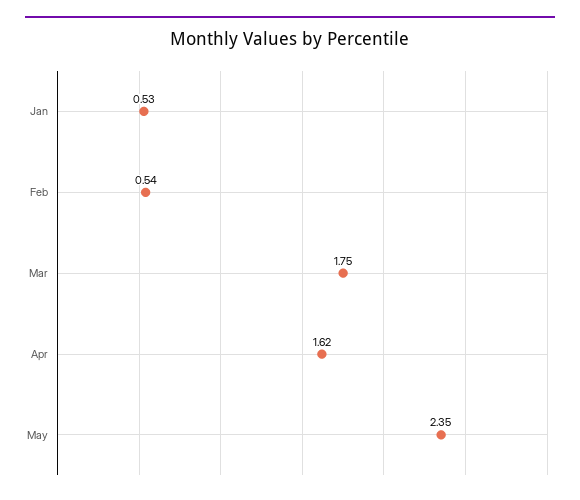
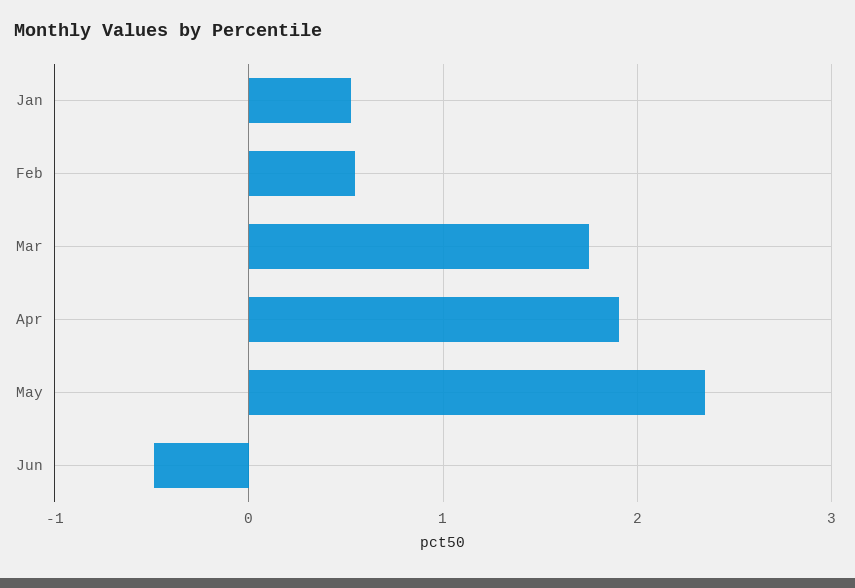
Apr: 1.62 -> 1.9
Jun: none -> -0.5

